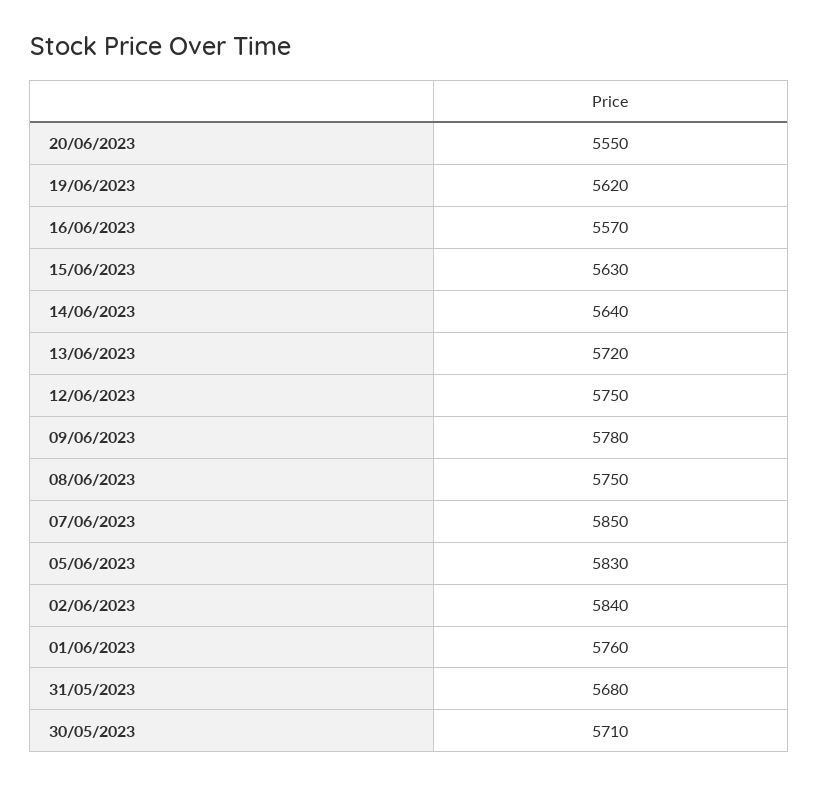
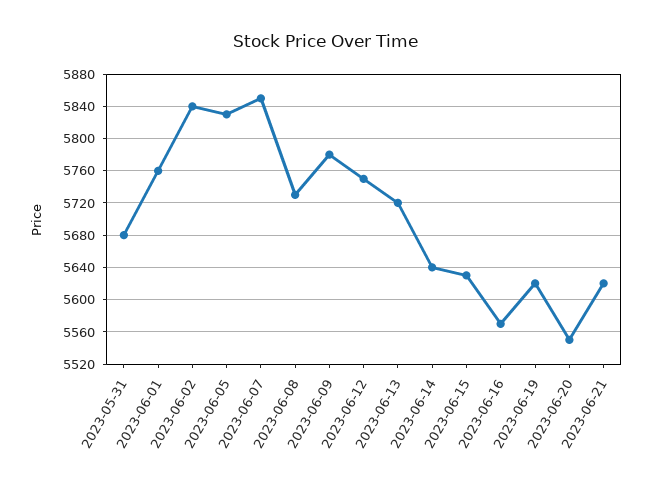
08/06/2023: 5750 -> 5730
30/05/2023: 5710 -> none
2023-06-21: none -> 5620

